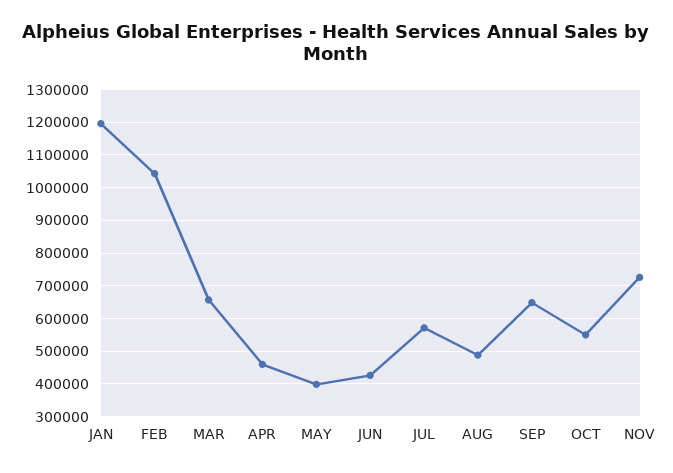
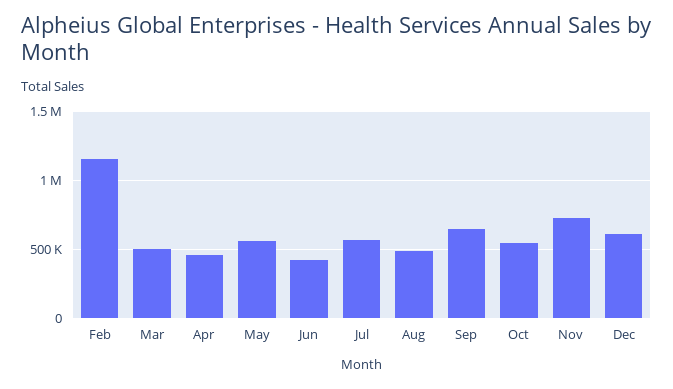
JAN: 1200000 -> none
FEB: 1040000 -> 1150000
MAR: 660000 -> 500000
MAY: 400000 -> 550000
Dec: none -> 600000

